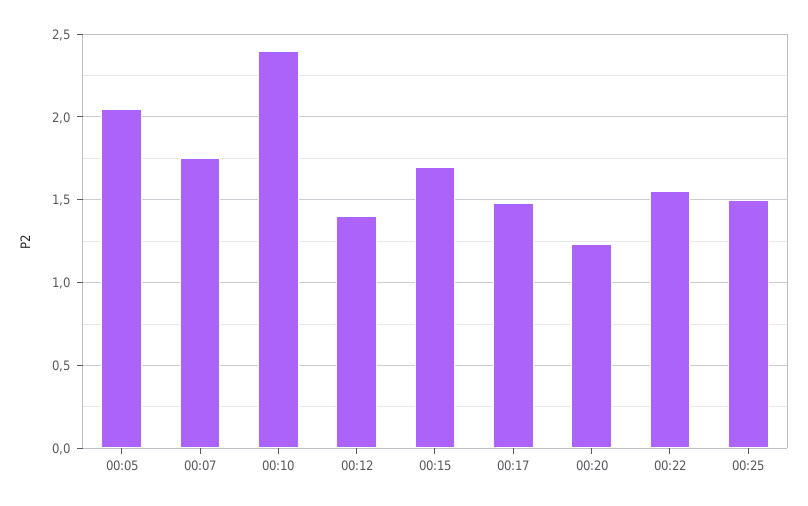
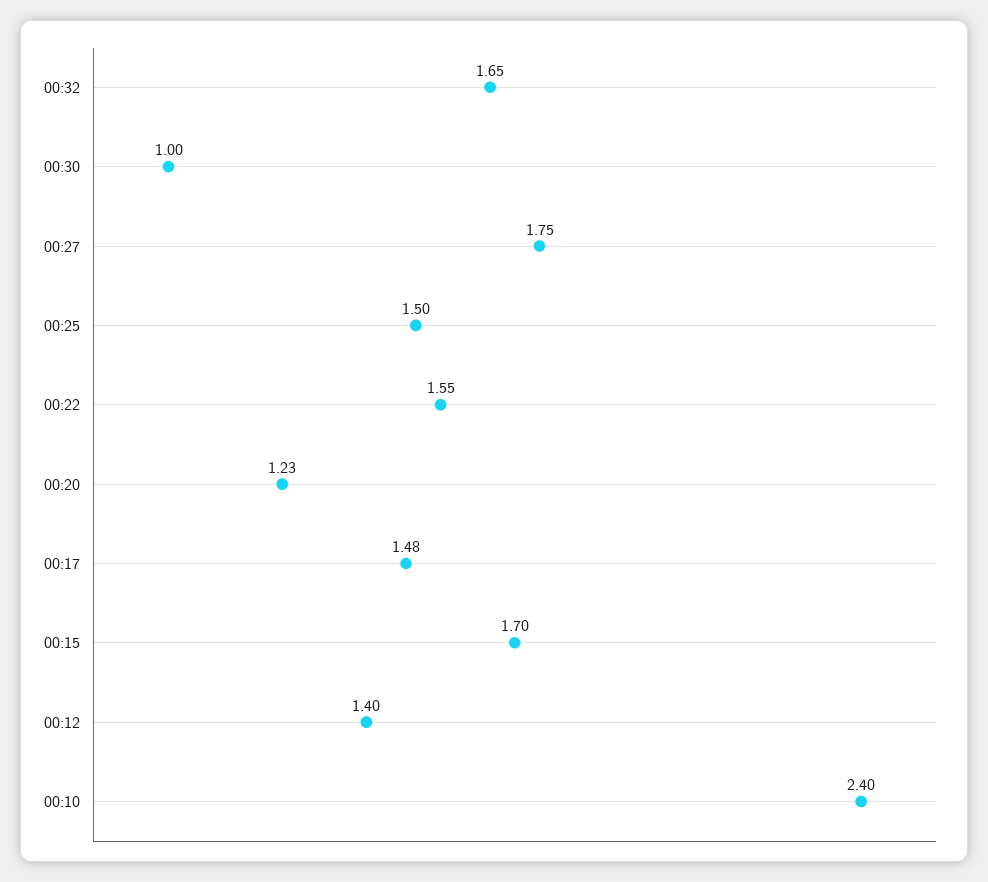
00:05: 2.05 -> none
00:07: 1.75 -> none
00:32: none -> 1.65
00:30: none -> 1
00:27: none -> 1.75

